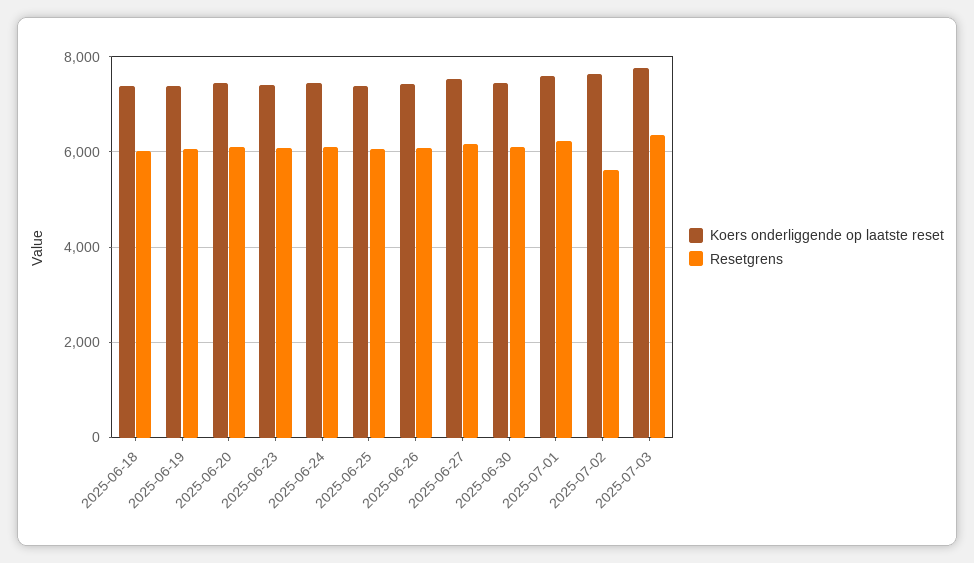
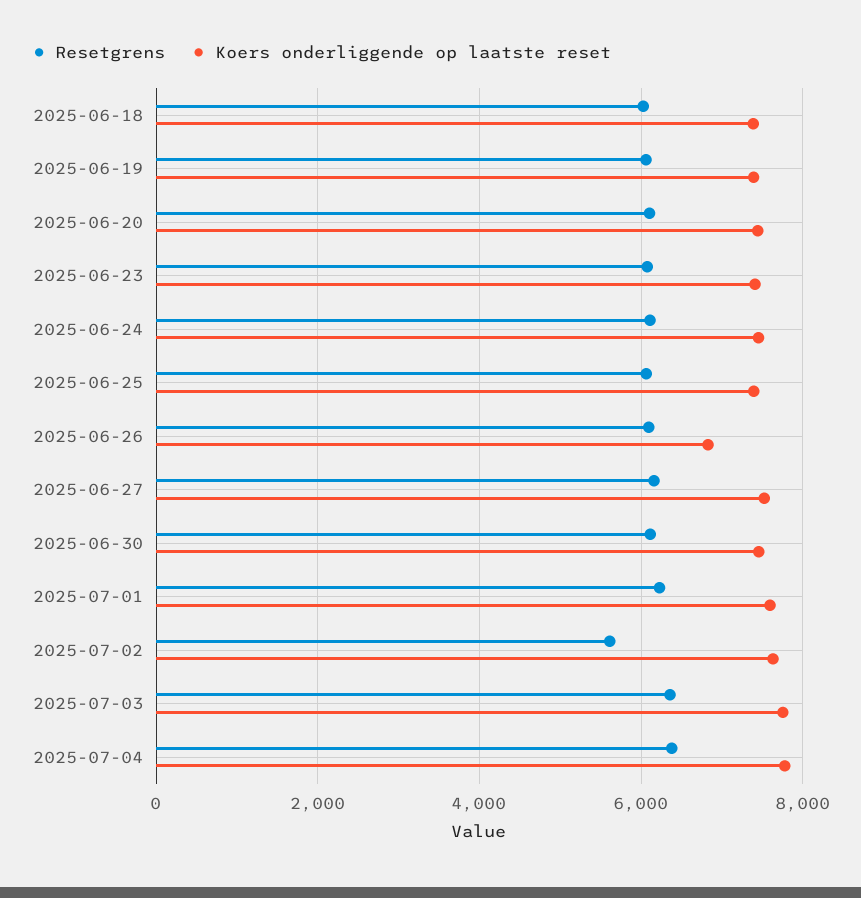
Koers onderliggende op laatste reset, 2025-06-26: 7400 -> 6800
Resetgrens, 2025-07-04: none -> 6400
Koers onderliggende op laatste reset, 2025-07-04: none -> 7800

